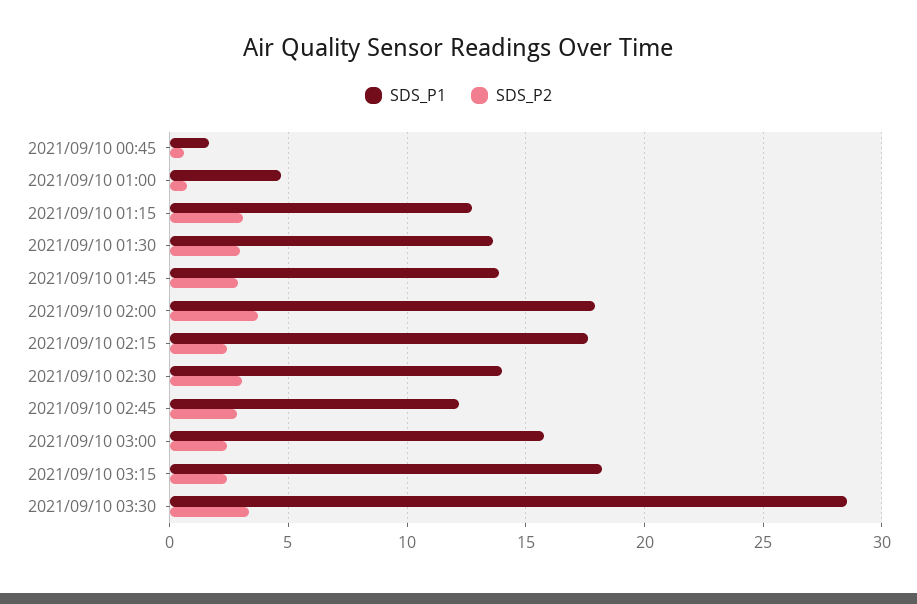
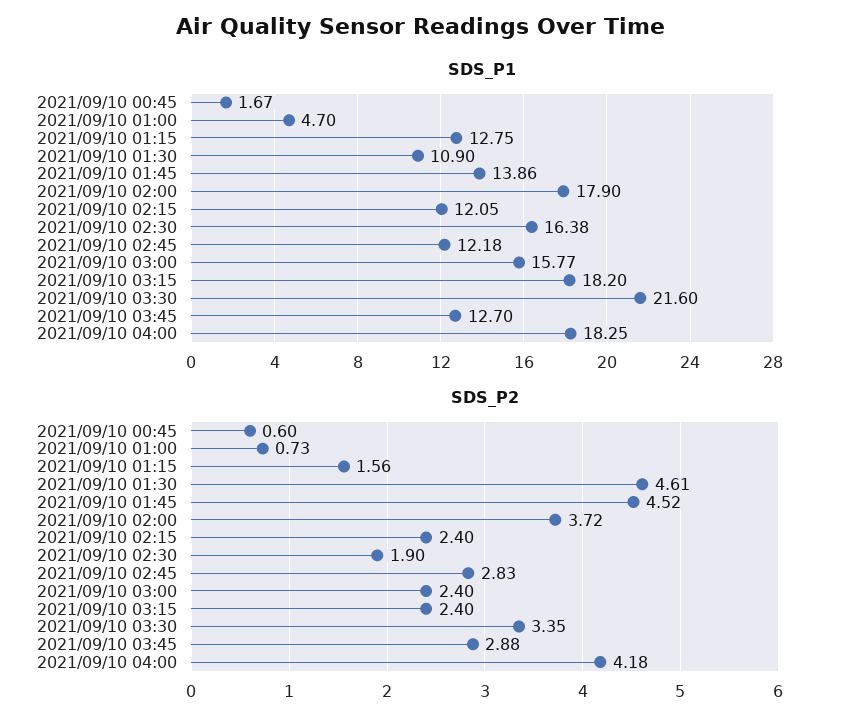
SDS_P2, 2021/09/10 01:15: 3 -> 1.56
SDS_P1, 2021/09/10 01:30: 13.5 -> 10.9
SDS_P2, 2021/09/10 01:30: 3 -> 4.61
SDS_P2, 2021/09/10 01:45: 3 -> 4.52
SDS_P1, 2021/09/10 02:15: 17.5 -> 12.05
SDS_P1, 2021/09/10 02:30: 14 -> 16.38
SDS_P2, 2021/09/10 02:30: 3 -> 1.9
SDS_P1, 2021/09/10 03:30: 28.5 -> 21.6
SDS_P1, 2021/09/10 03:45: none -> 12.7
SDS_P1, 2021/09/10 04:00: none -> 18.25
SDS_P2, 2021/09/10 03:45: none -> 2.88
SDS_P2, 2021/09/10 04:00: none -> 4.18

